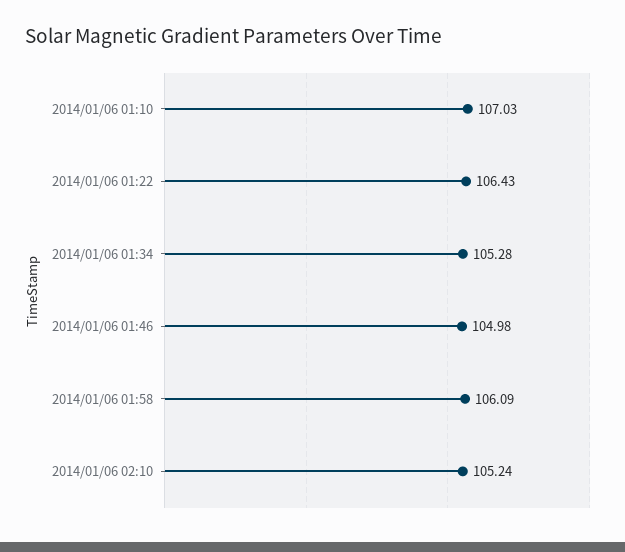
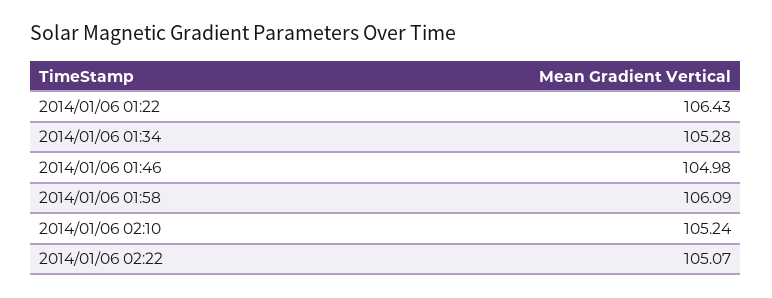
2014/01/06 01:10: 107.03 -> none
2014/01/06 02:22: none -> 105.07

